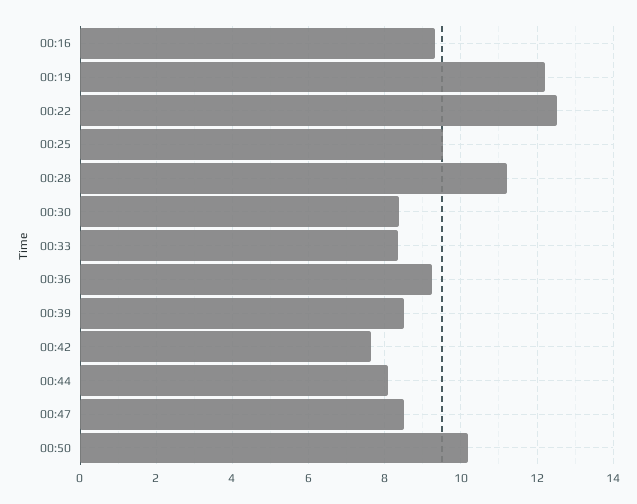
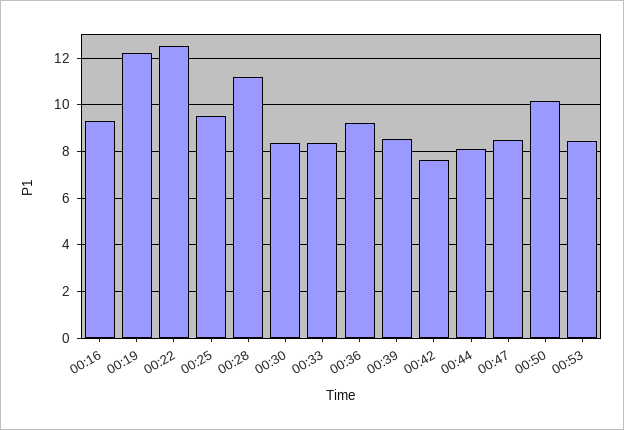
00:53: none -> 8.5

